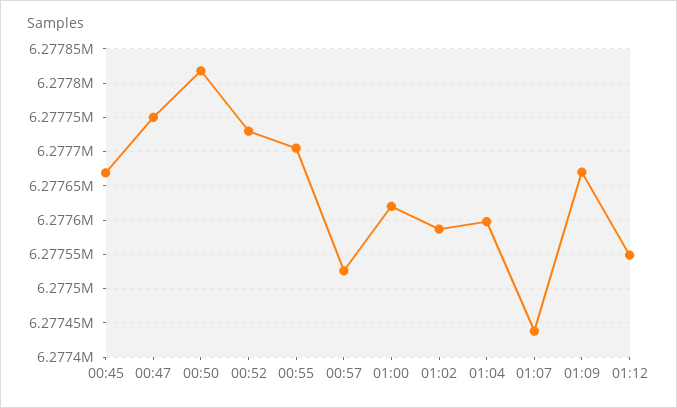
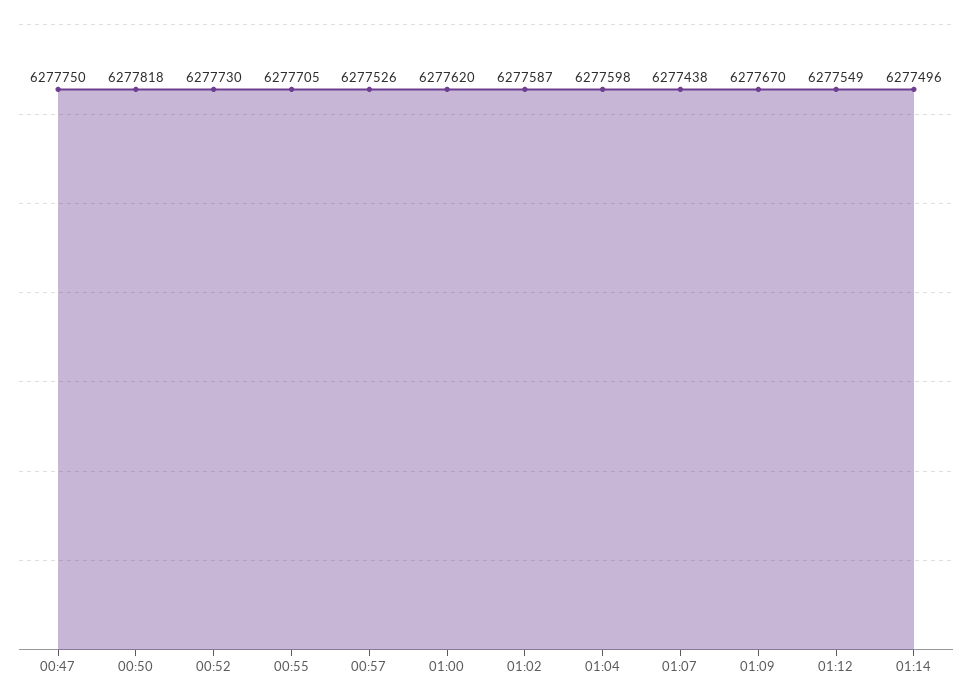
00:45: 6277670 -> none
01:14: none -> 6277496

